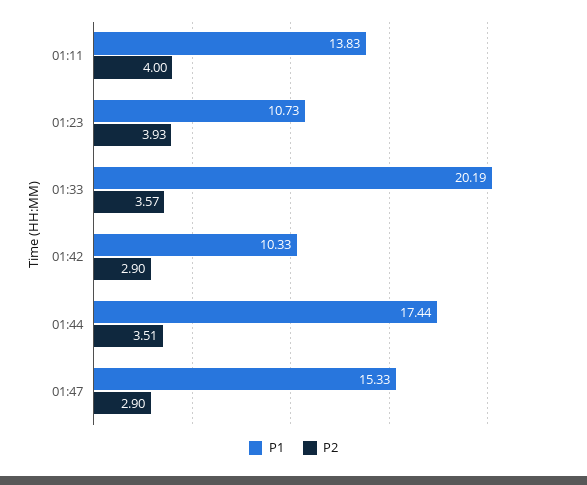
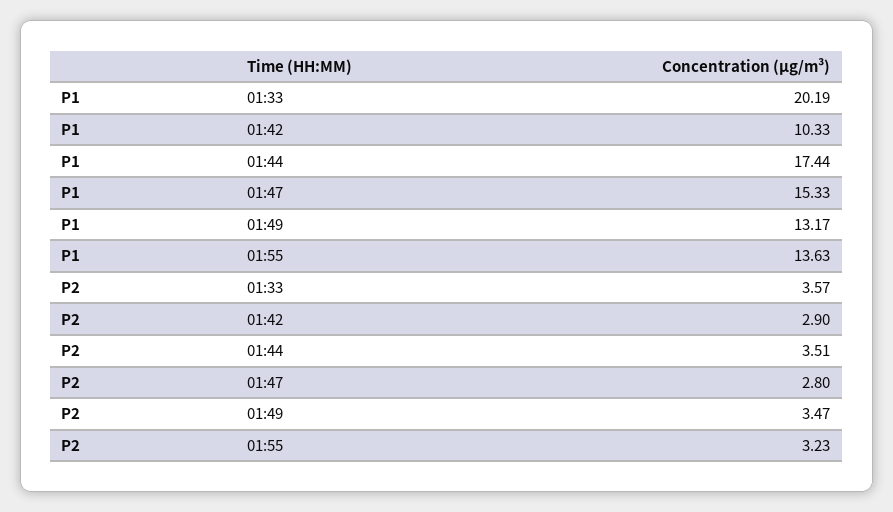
P1, 01:11: 13.83 -> none
P2, 01:11: 4 -> none
P1, 01:23: 10.73 -> none
P2, 01:23: 3.93 -> none
P2, 01:47: 2.9 -> 2.8
P1, 01:49: none -> 13.17
P1, 01:55: none -> 13.63
P2, 01:49: none -> 3.47
P2, 01:55: none -> 3.23

